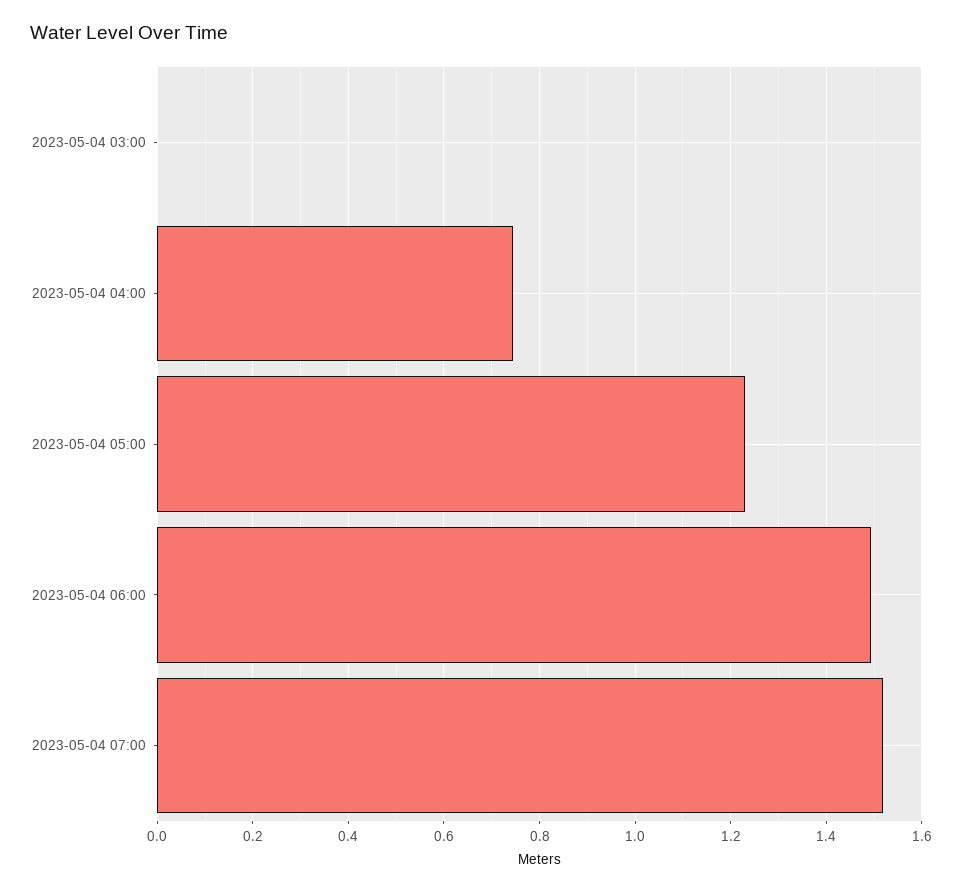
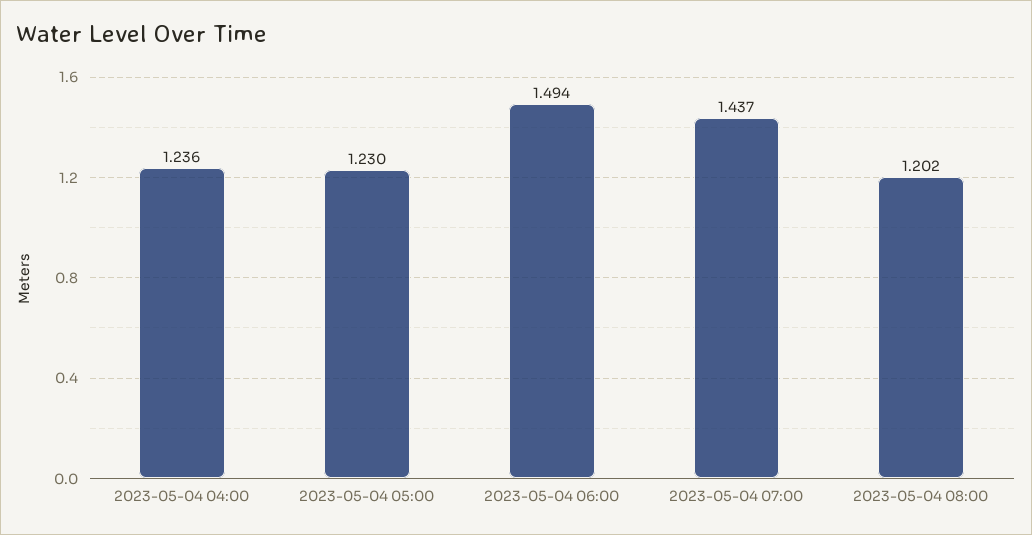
2023-05-04 03:00: 0 -> none
2023-05-04 04:00: 0.74 -> 1.236
2023-05-04 07:00: 1.52 -> 1.437
2023-05-04 08:00: none -> 1.202

